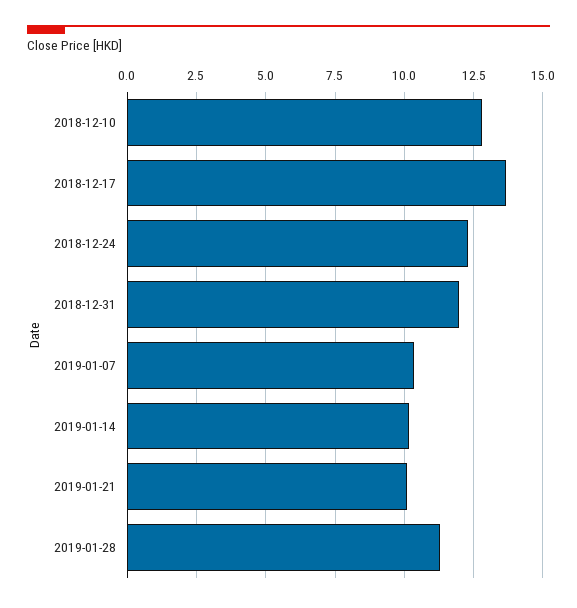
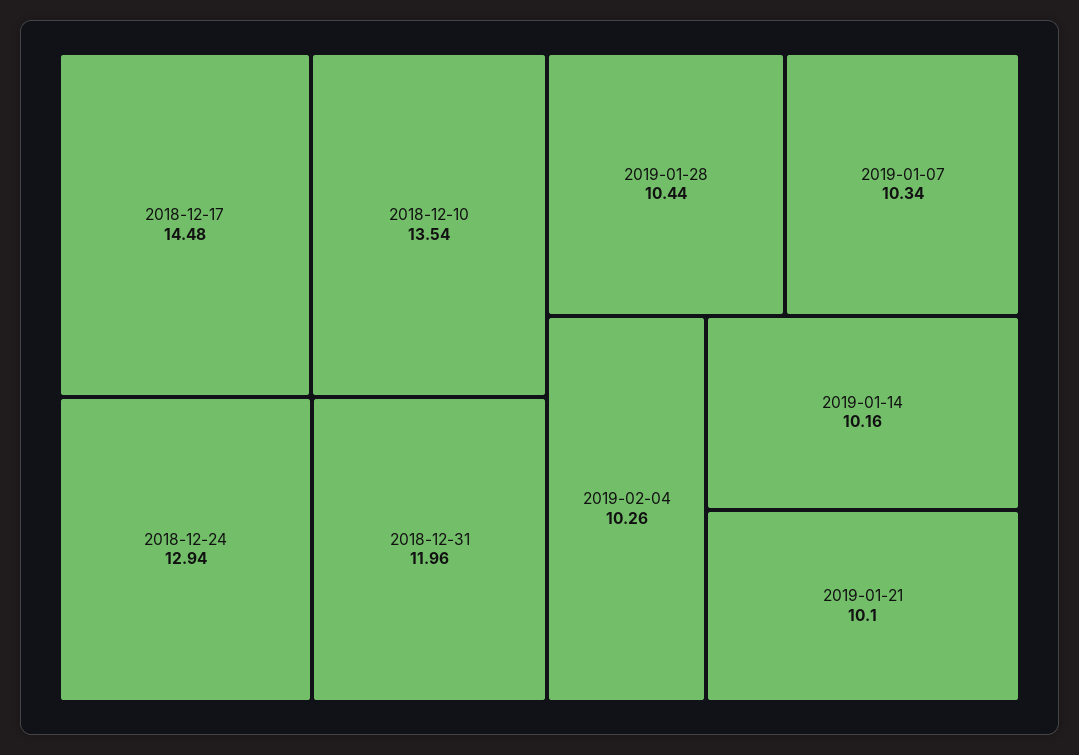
2018-12-10: 12.75 -> 13.54
2018-12-17: 13.75 -> 14.48
2018-12-24: 12.25 -> 12.94
2019-01-28: 11.25 -> 10.44
2019-02-04: none -> 10.26

